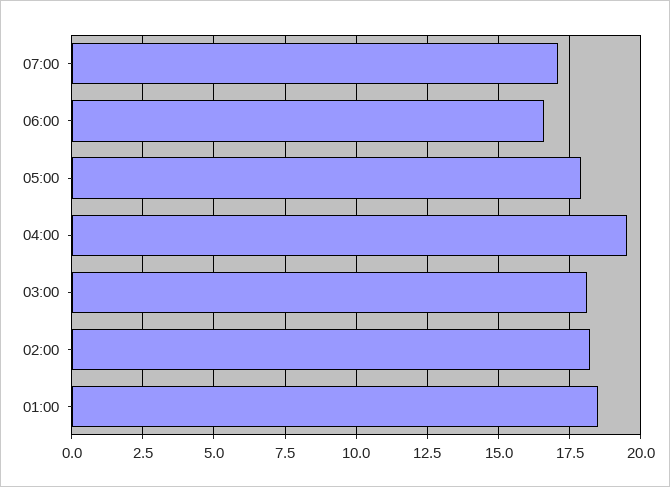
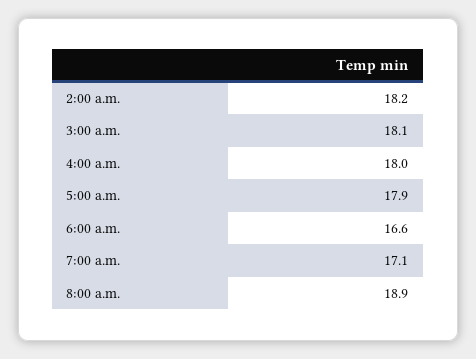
04:00: 19.5 -> 18
01:00: 18.5 -> none
8:00 a.m.: none -> 18.9

